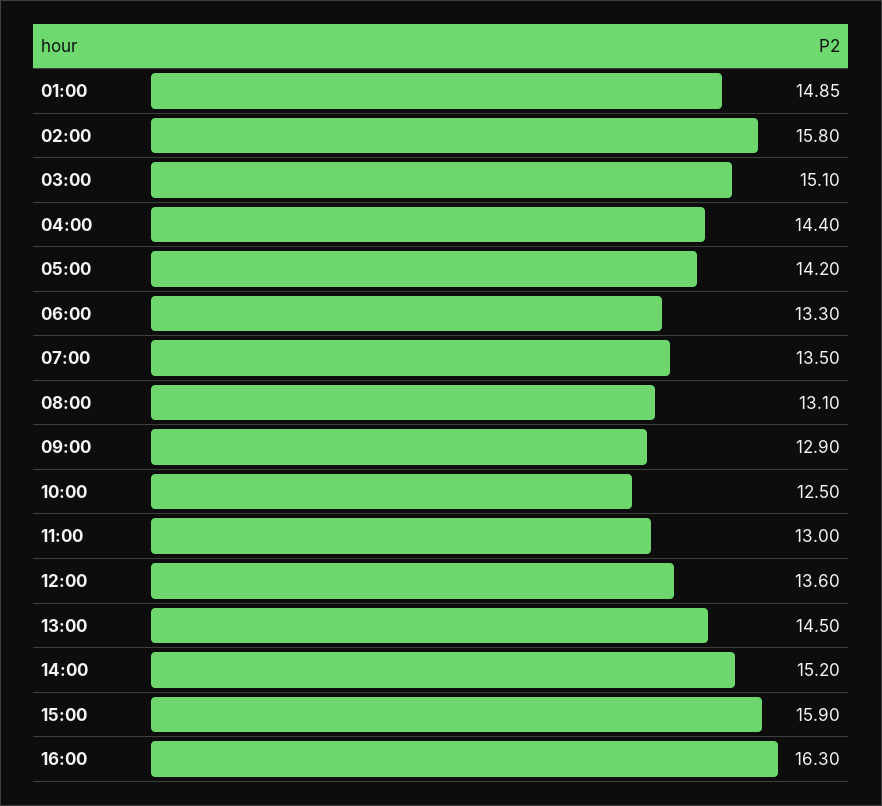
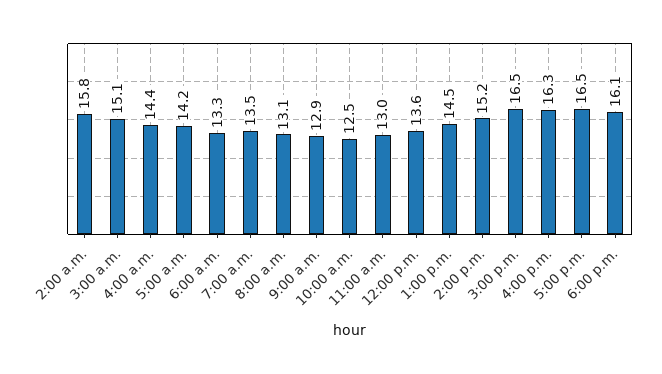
01:00: 14.85 -> none
15:00: 15.9 -> 16.5
5:00 p.m.: none -> 16.5
6:00 p.m.: none -> 16.1

